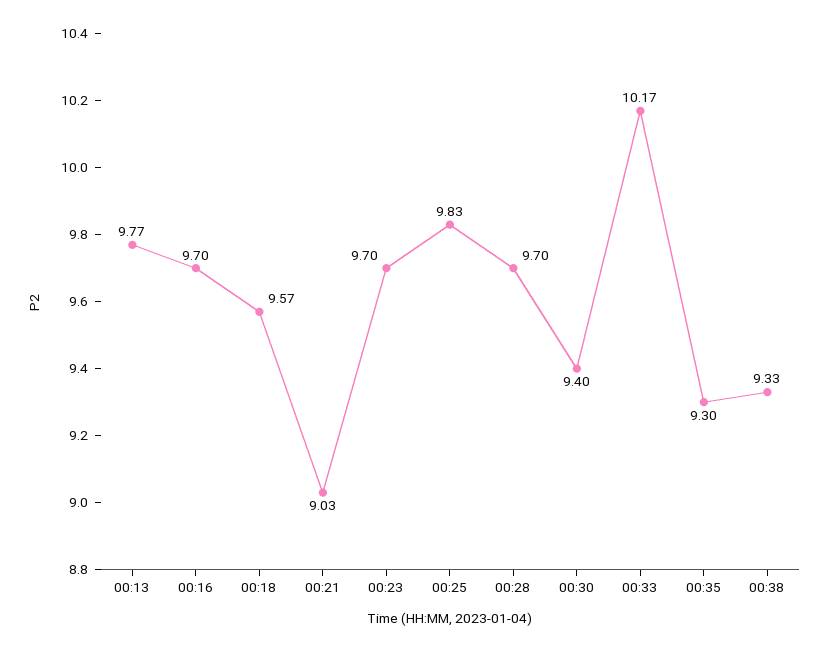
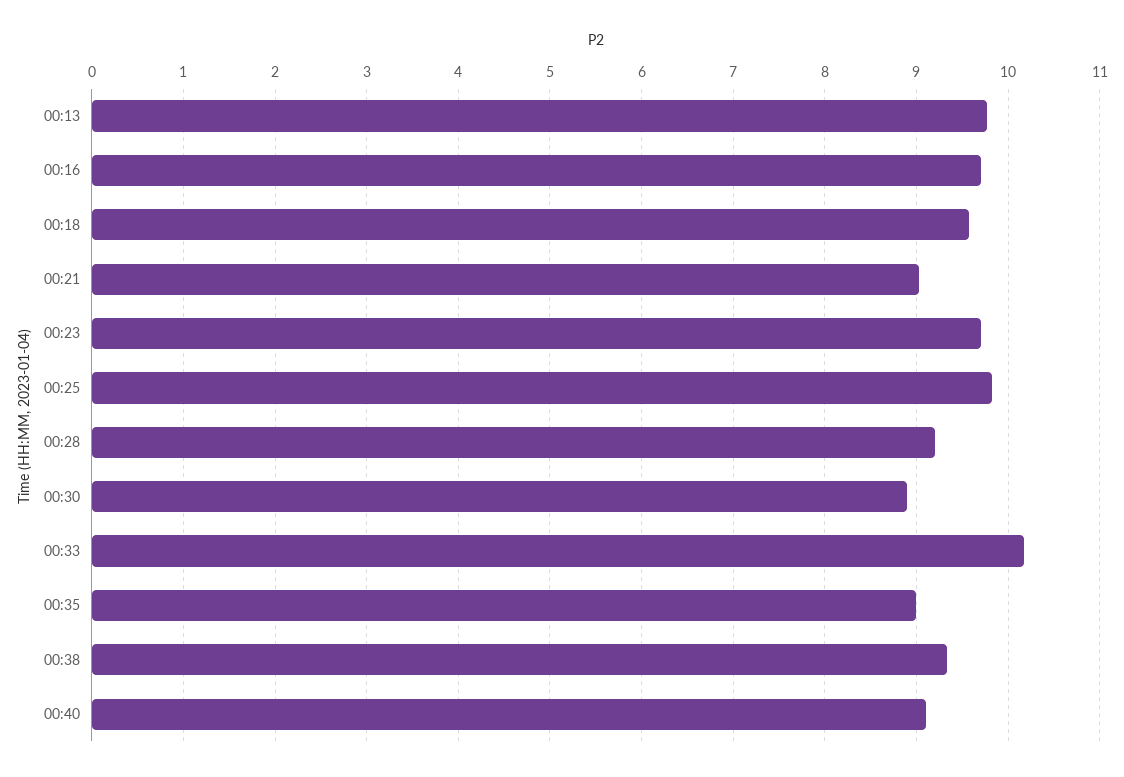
00:28: 9.7 -> 9.2
00:30: 9.4 -> 8.9
00:35: 9.3 -> 9
00:40: none -> 9.1

